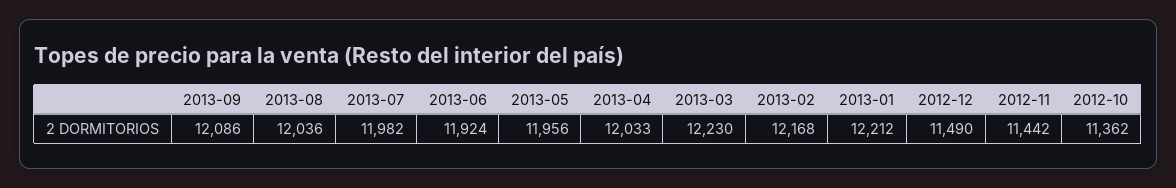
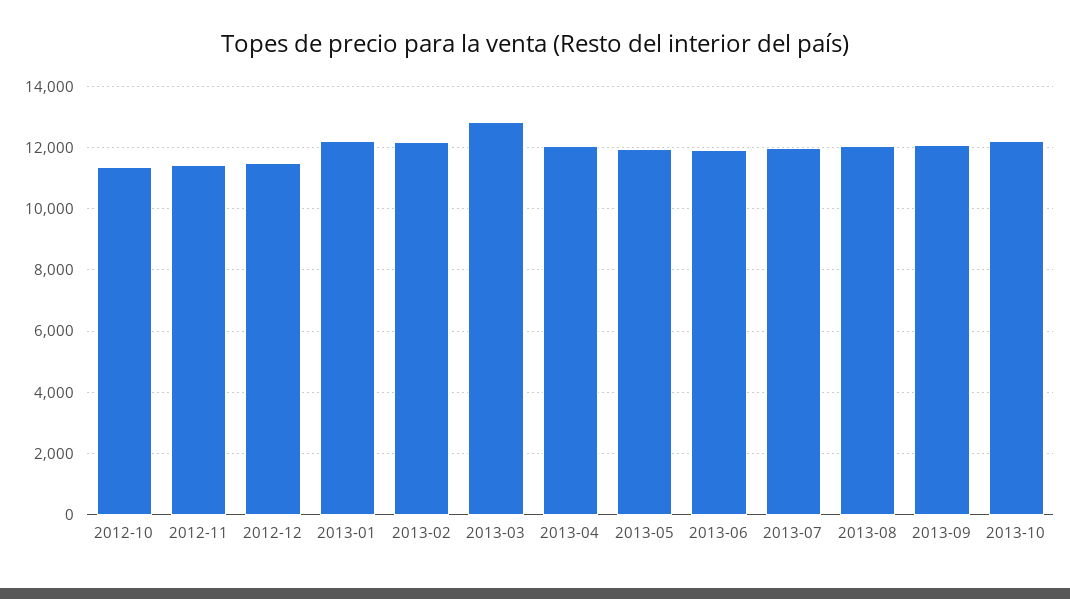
2013-03: 12230 -> 12800
2013-10: none -> 12200

